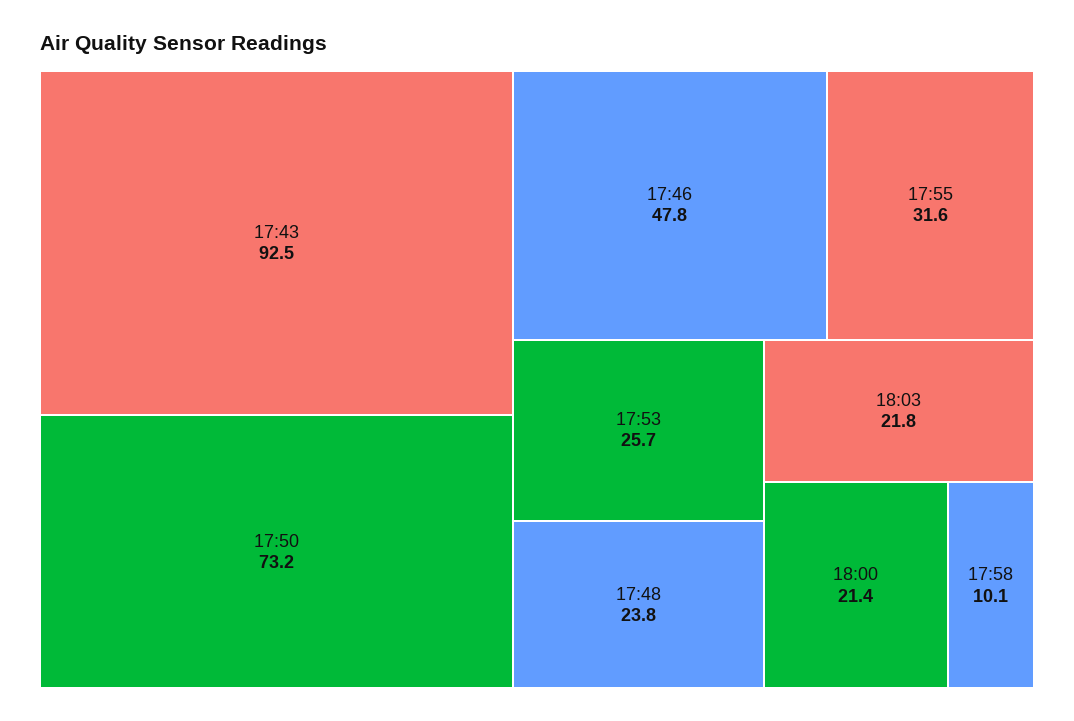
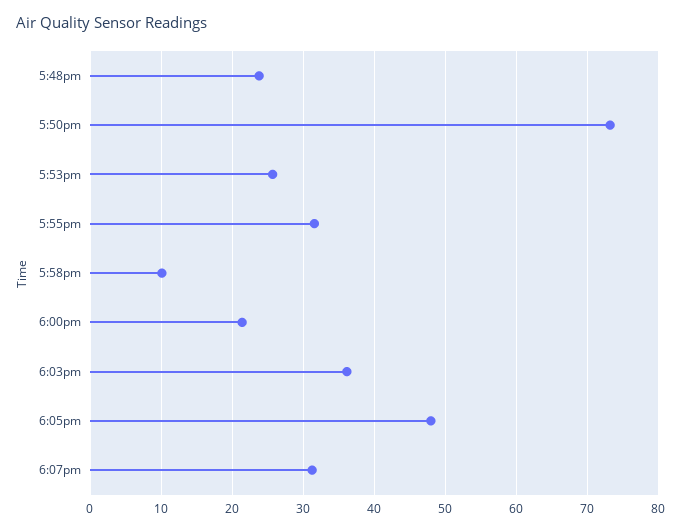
17:43: 92.5 -> none
17:46: 47.8 -> none
18:03: 21.8 -> 36
6:05pm: none -> 48
6:07pm: none -> 31

